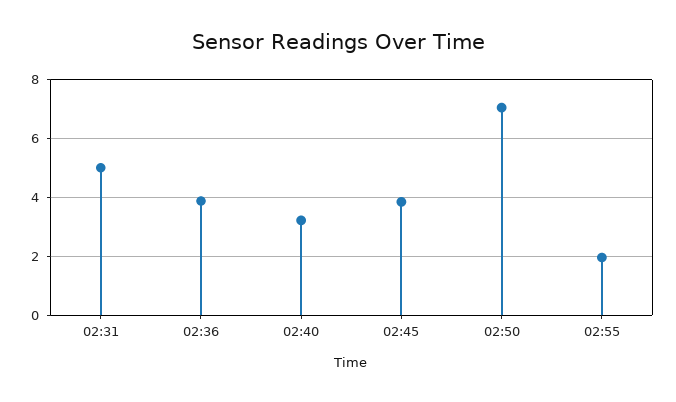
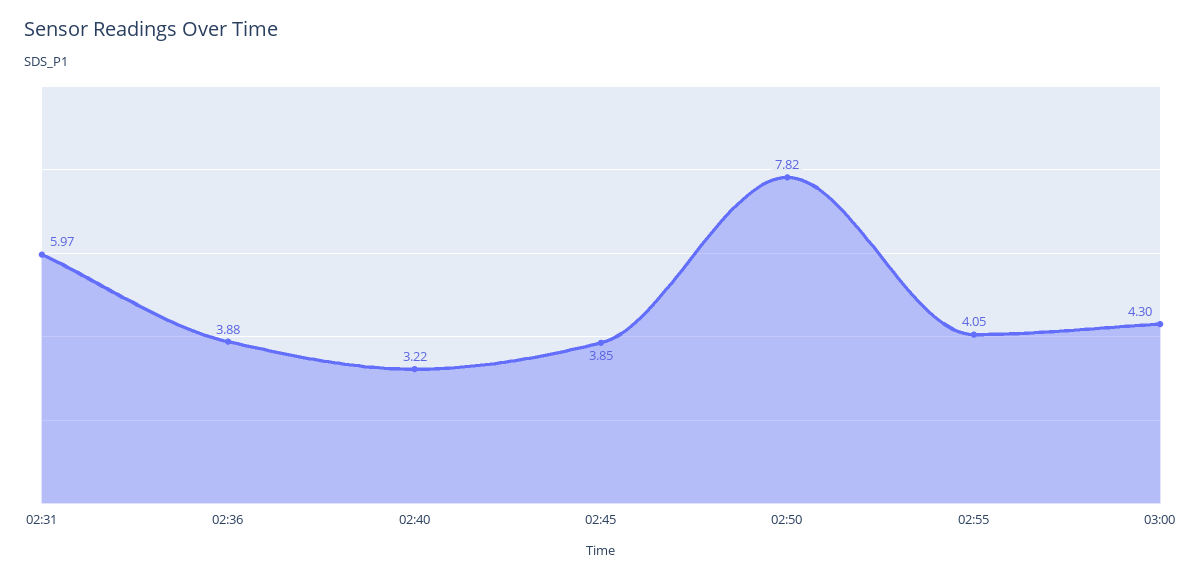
02:31: 5 -> 5.97
02:50: 7 -> 7.82
02:55: 2 -> 4.05
03:00: none -> 4.3

